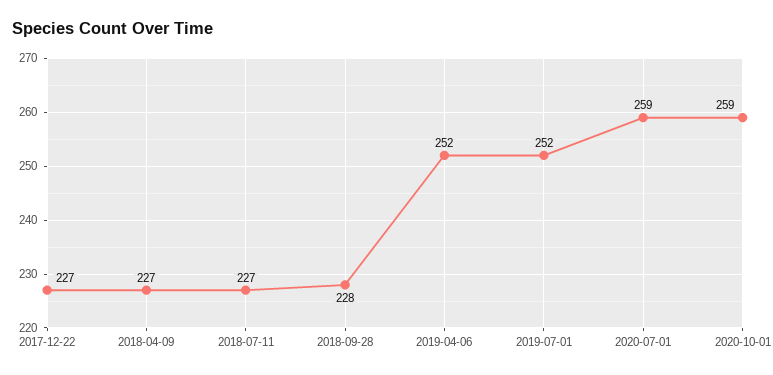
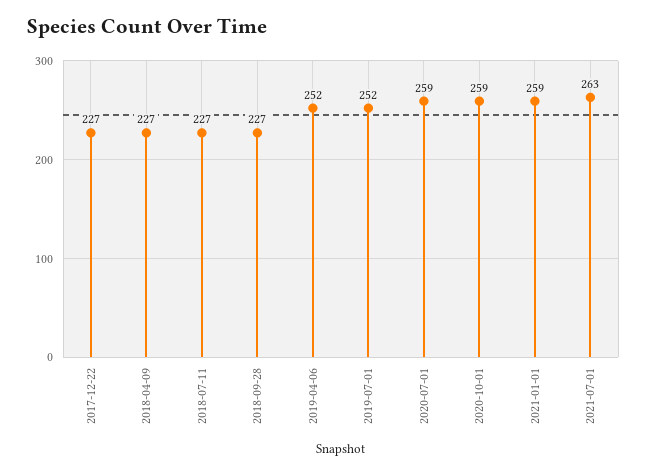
2018-09-28: 228 -> 227
2021-01-01: none -> 259
2021-07-01: none -> 263

